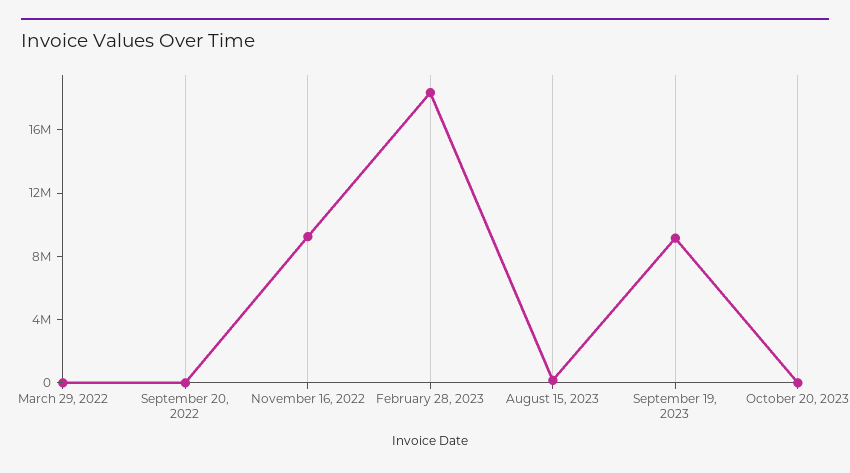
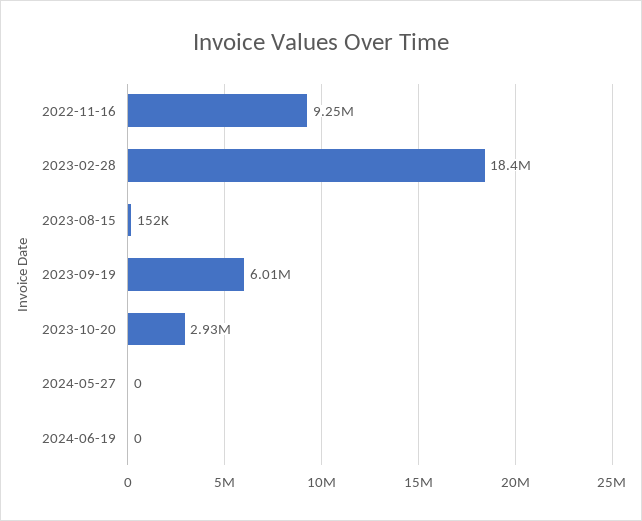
March 29, 2022: 0 -> none
September 20, 2022: 0 -> none
September 19, 2023: 9000000 -> 6010000
October 20, 2023: 0 -> 2930000
2024-05-27: none -> 0
2024-06-19: none -> 0

